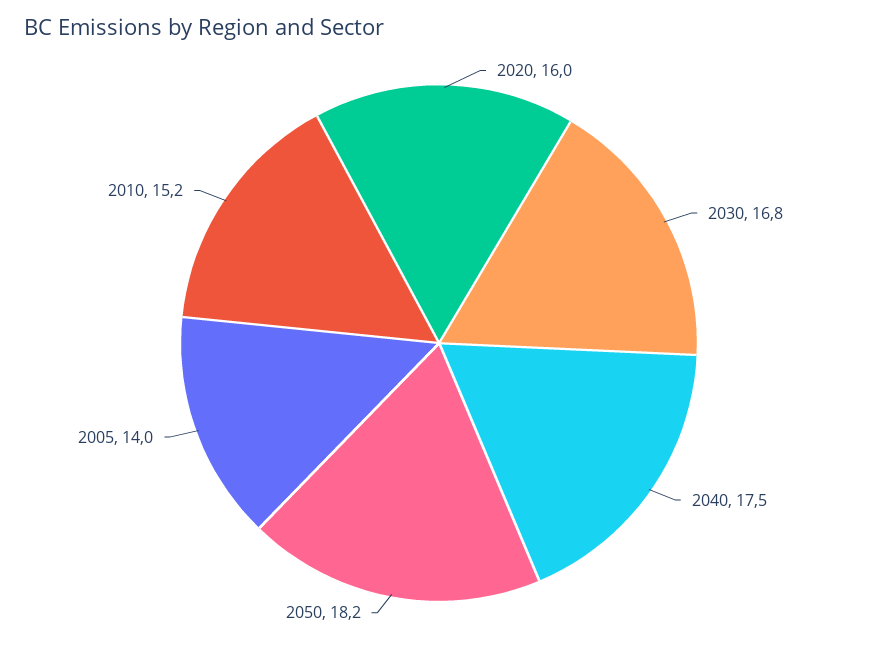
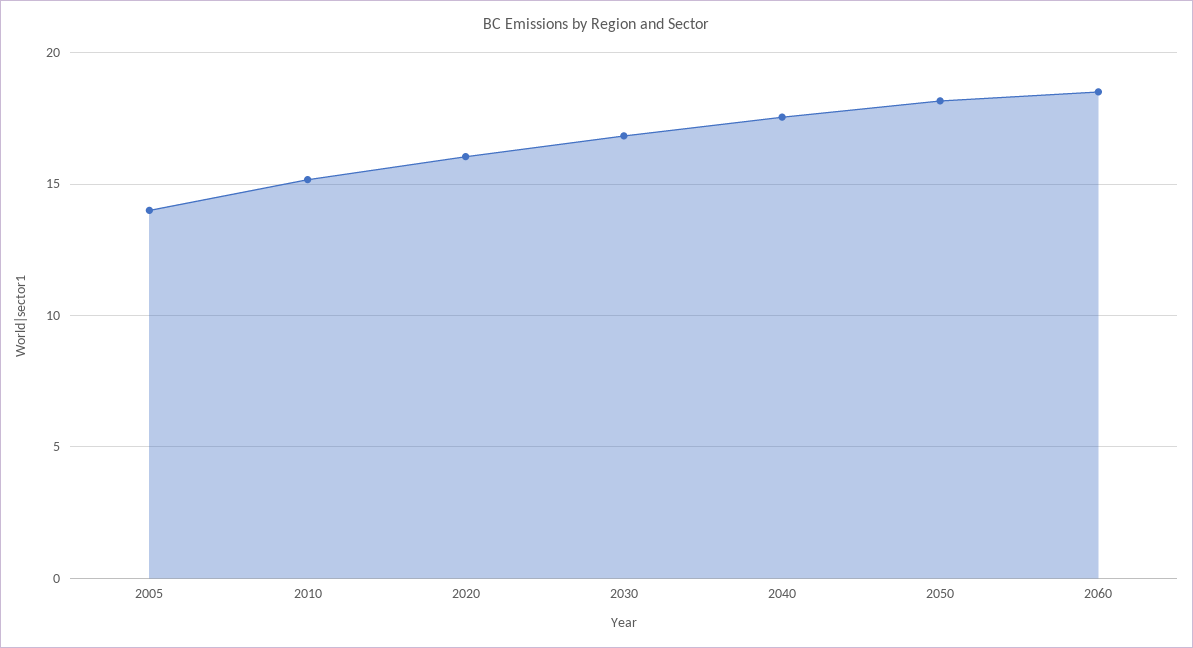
2060: none -> 18.5

